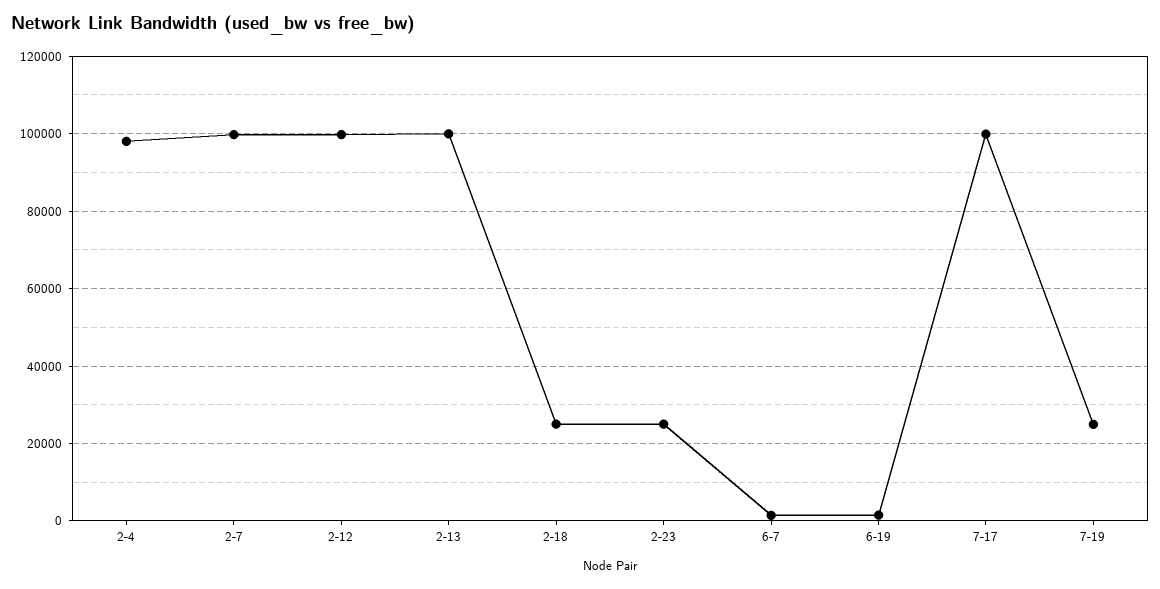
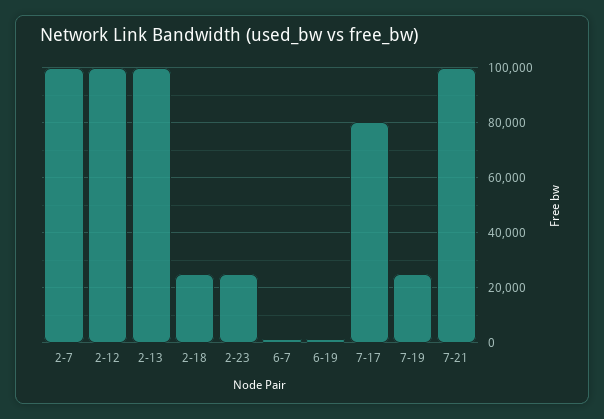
2-4: 98000 -> none
7-17: 100000 -> 80000
7-21: none -> 100000

